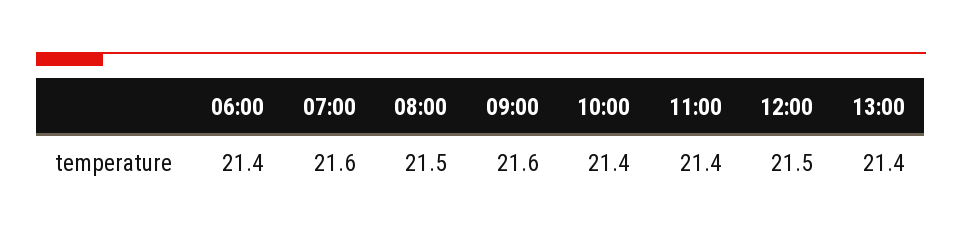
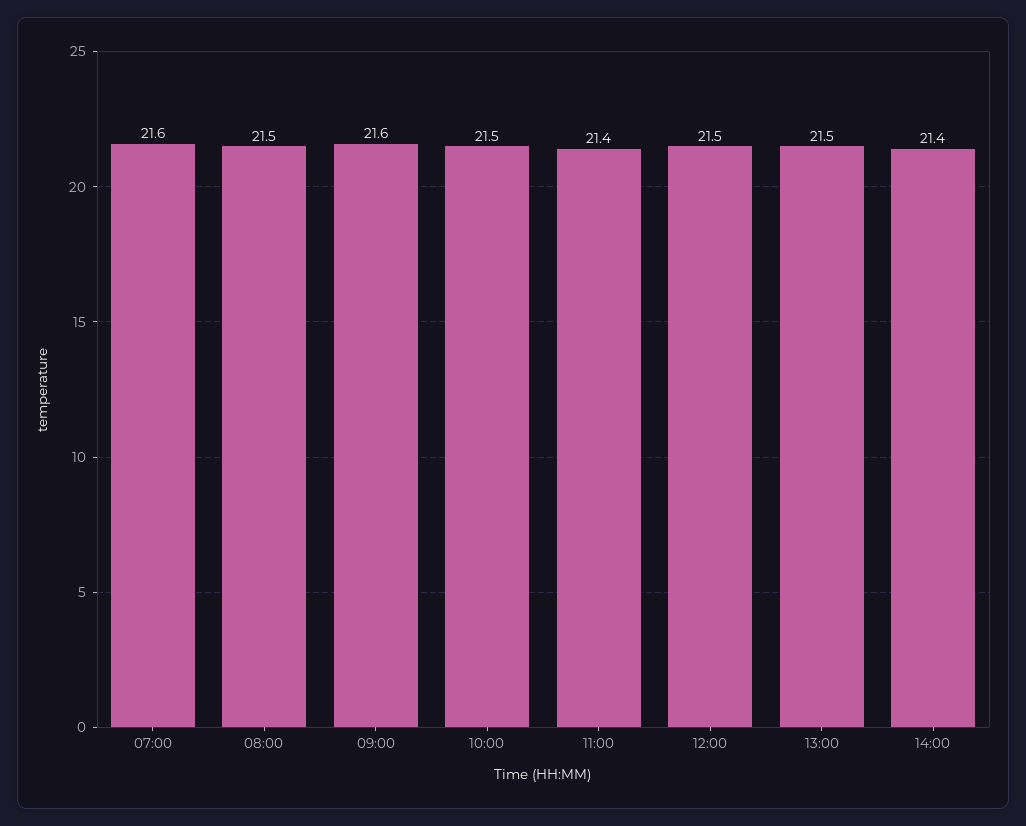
06:00: 21.4 -> none
10:00: 21.4 -> 21.5
13:00: 21.4 -> 21.5
14:00: none -> 21.4

